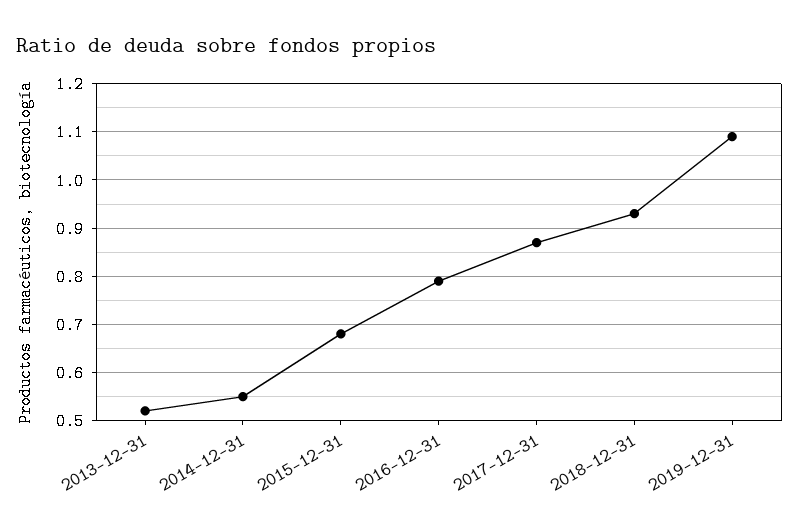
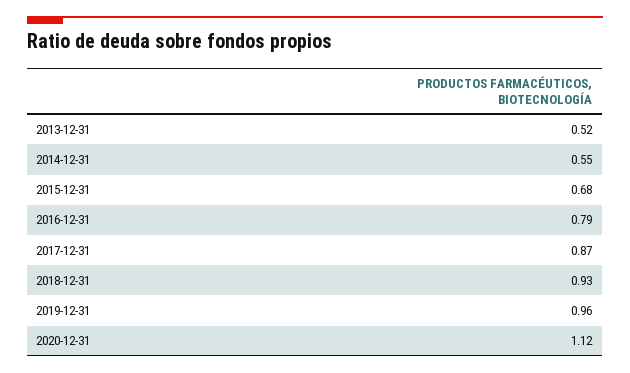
2019-12-31: 1.1 -> 0.96
2020-12-31: none -> 1.12

